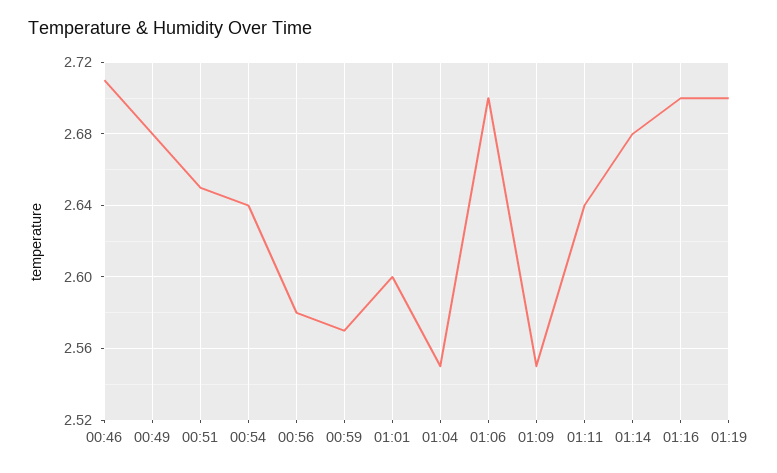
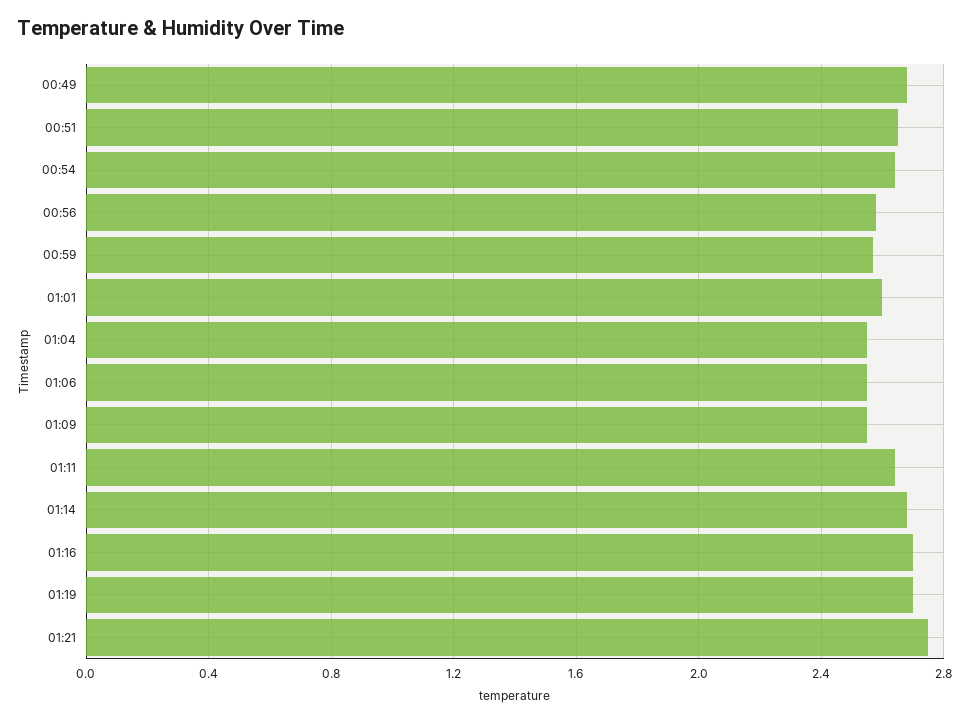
00:46: 2.71 -> none
01:06: 2.7 -> 2.55
01:21: none -> 2.75

